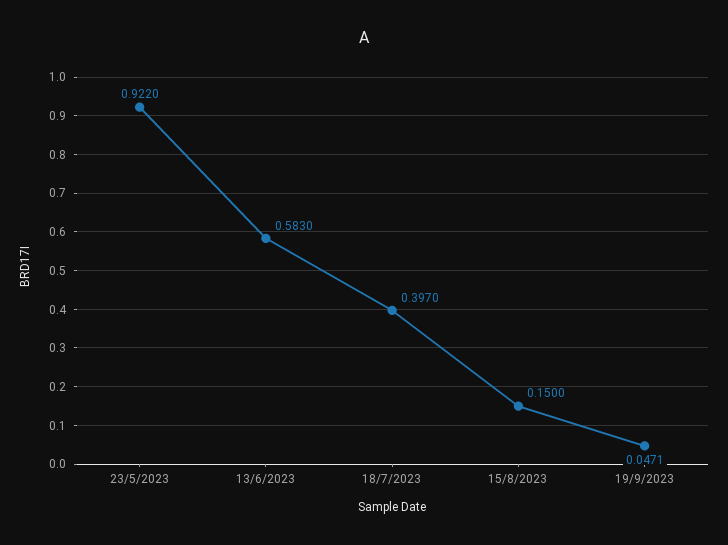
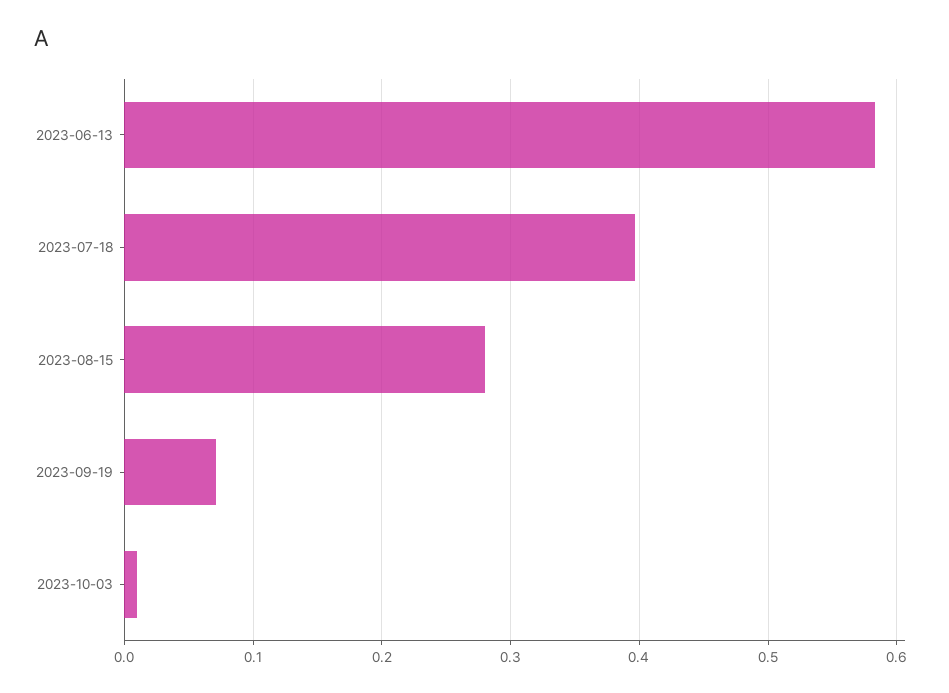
23/5/2023: 0.922 -> none
15/8/2023: 0.15 -> 0.28
19/9/2023: 0.0471 -> 0.07
2023-10-03: none -> 0.01

